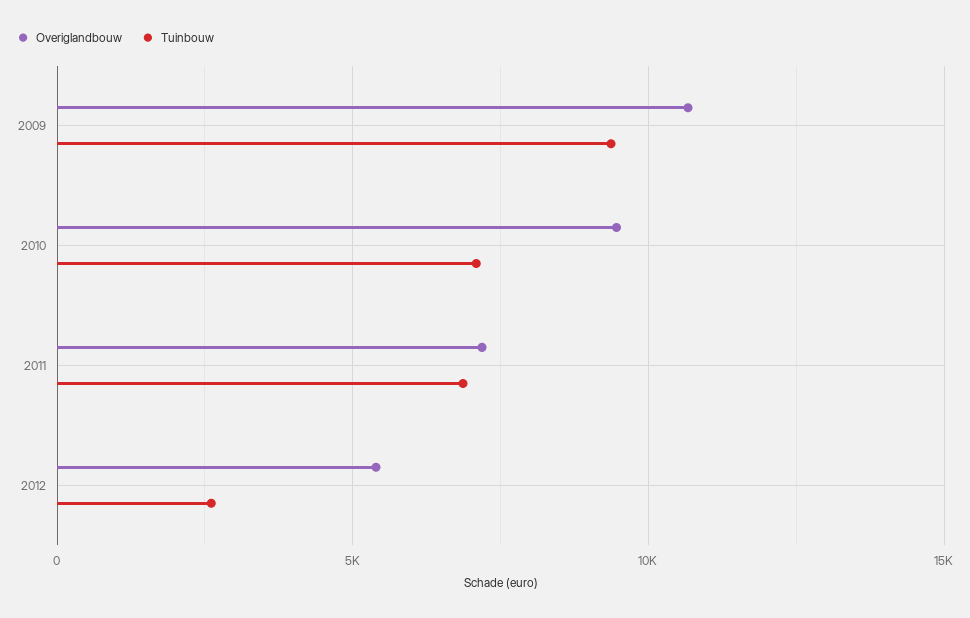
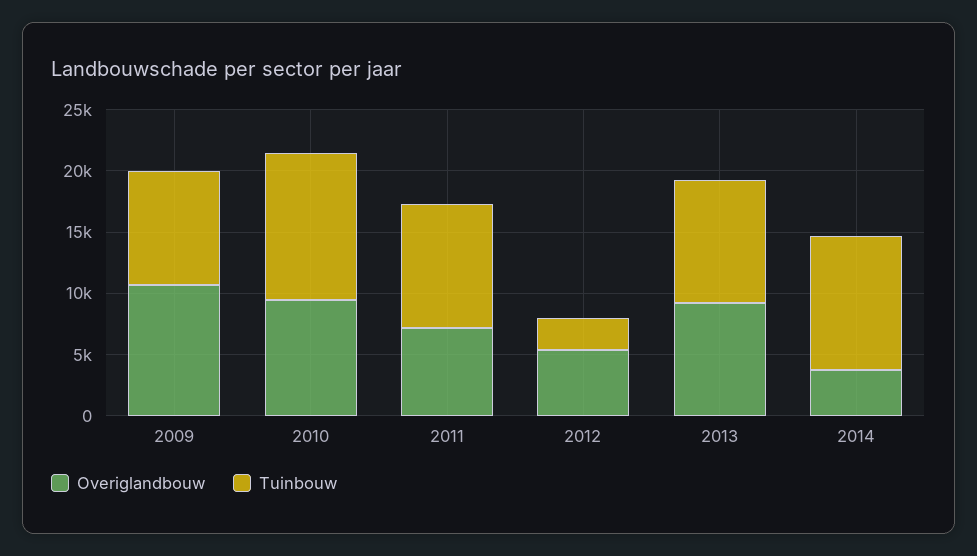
Tuinbouw, 2010: 7000 -> 12000
Tuinbouw, 2011: 7000 -> 10000
Overiglandbouw, 2013: none -> 9000
Tuinbouw, 2013: none -> 10000
Overiglandbouw, 2014: none -> 4000
Tuinbouw, 2014: none -> 11000

